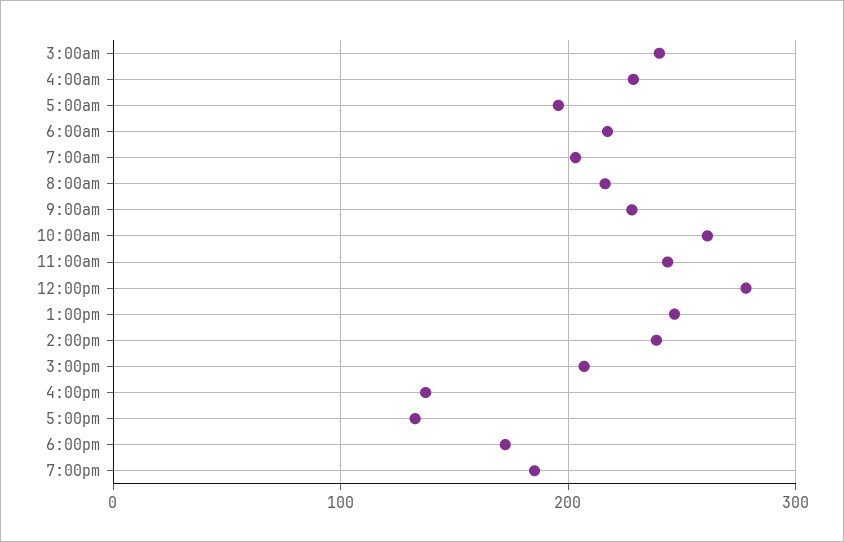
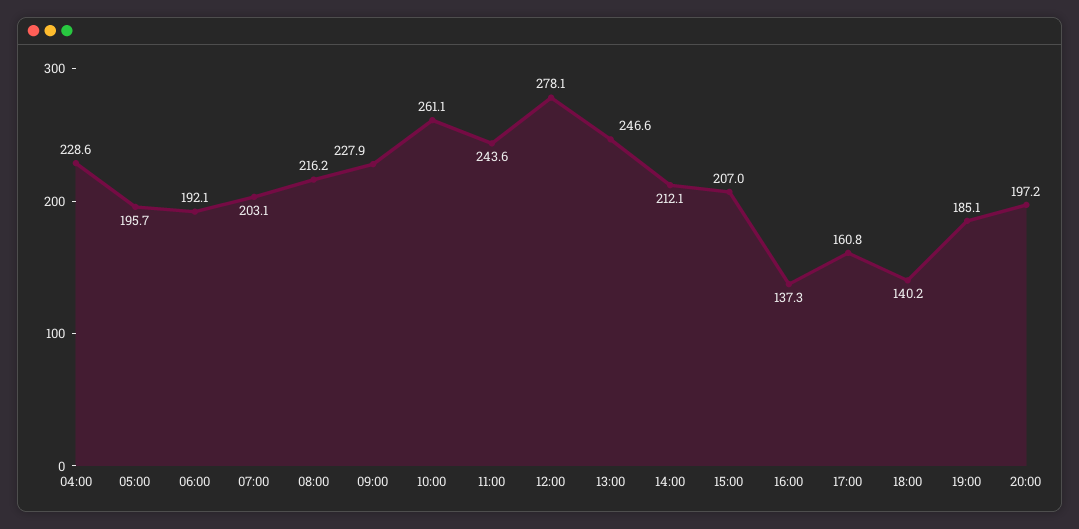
3:00am: 240 -> none
6:00am: 220 -> 192.1
2:00pm: 240 -> 212.1
5:00pm: 130 -> 160.8
6:00pm: 170 -> 140.2
20:00: none -> 197.2

